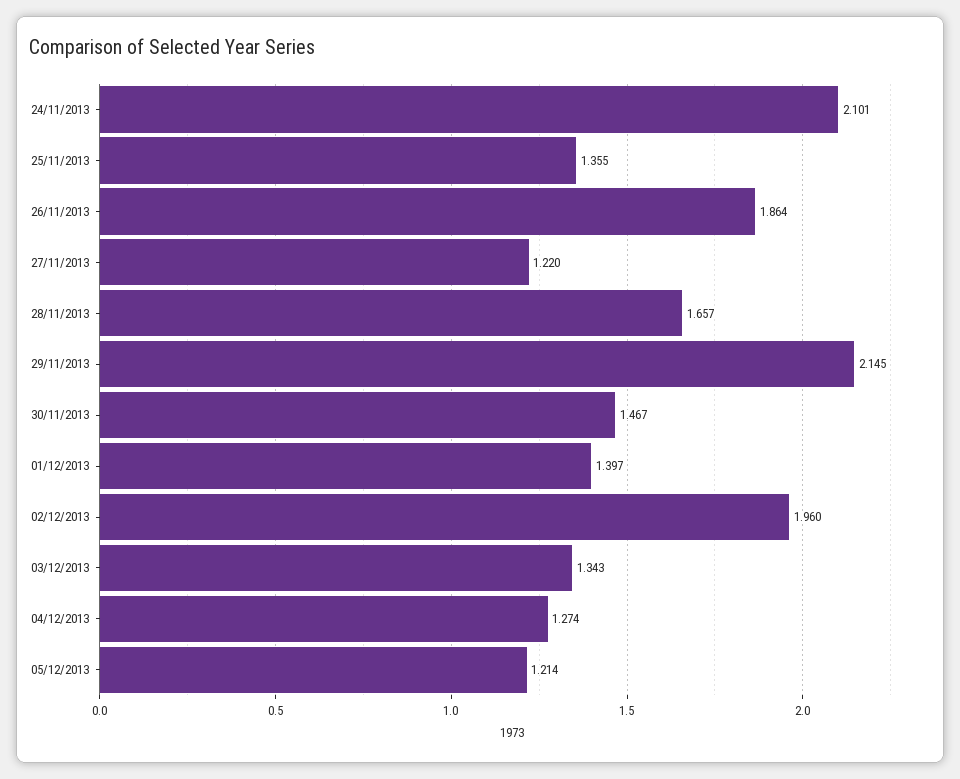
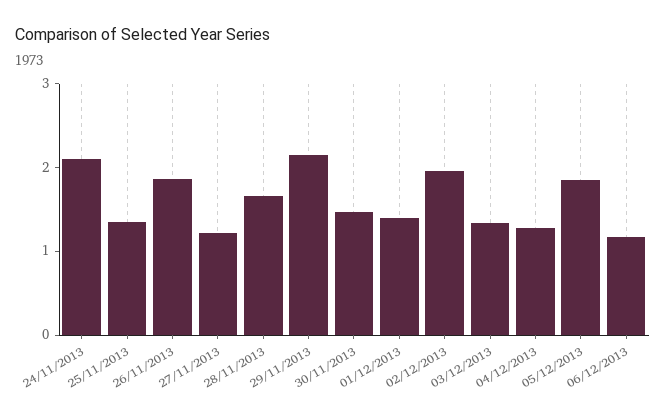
05/12/2013: 1.214 -> 1.8
06/12/2013: none -> 1.2

